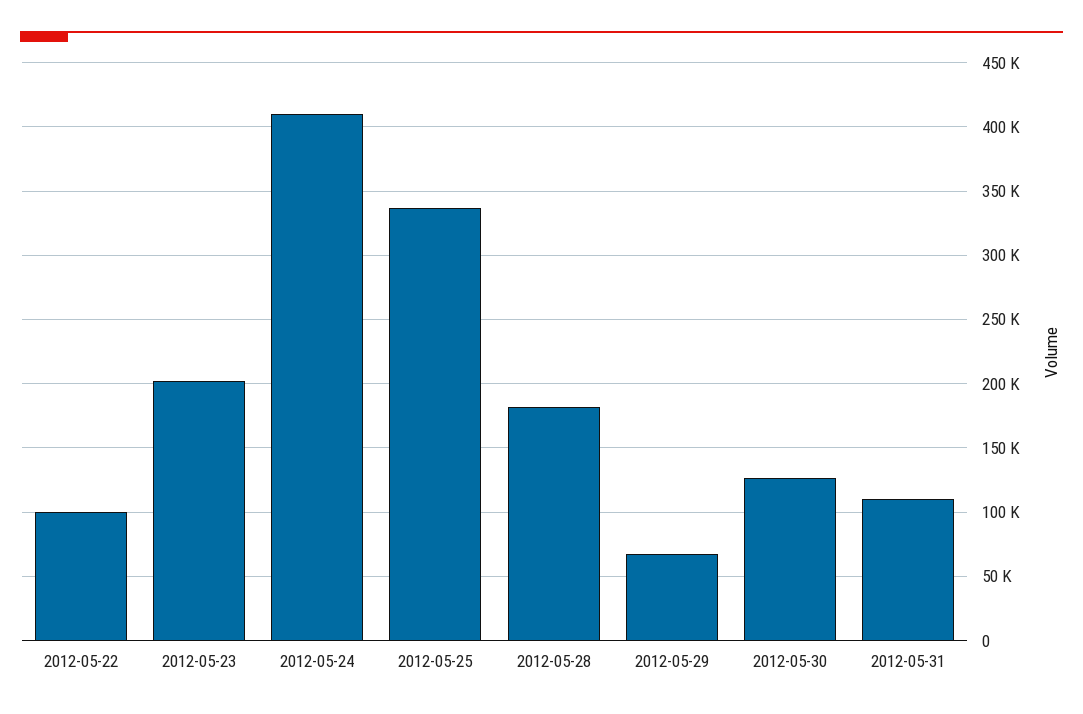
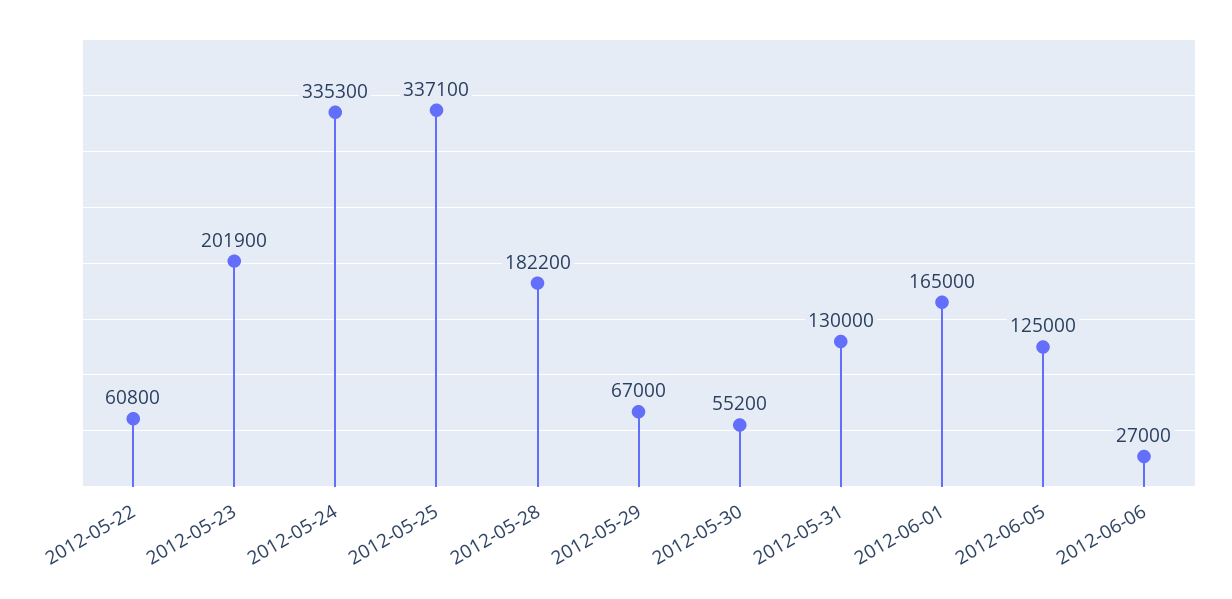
2012-05-22: 100000 -> 60800
2012-05-24: 410000 -> 335300
2012-05-30: 125000 -> 55200
2012-05-31: 110000 -> 130000
2012-06-01: none -> 165000
2012-06-05: none -> 125000
2012-06-06: none -> 27000

